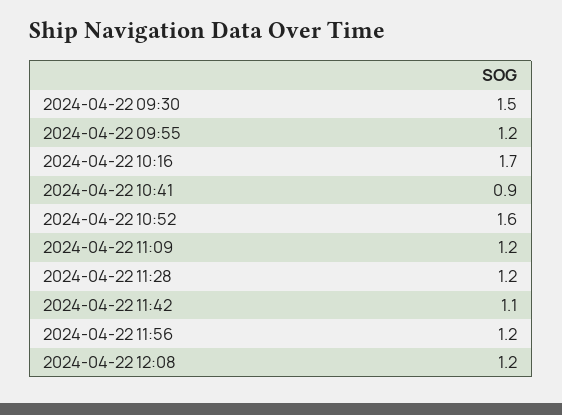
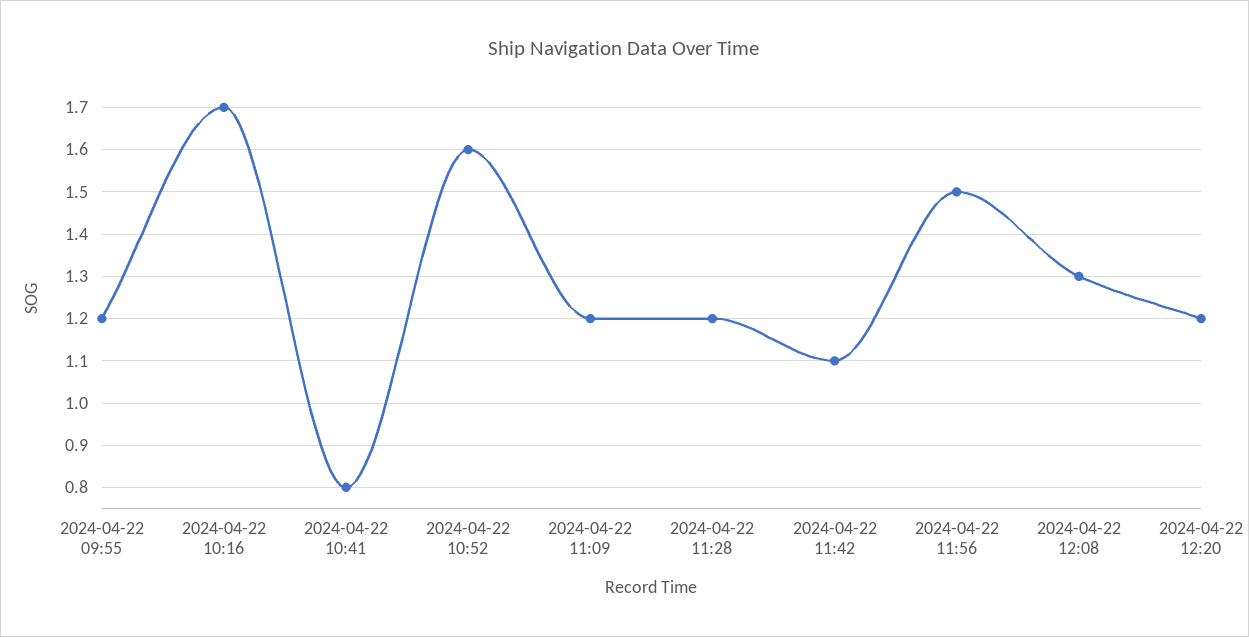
2024-04-22 09:30: 1.5 -> none
2024-04-22 10:41: 0.9 -> 0.8
2024-04-22 11:56: 1.2 -> 1.5
2024-04-22 12:08: 1.2 -> 1.3
2024-04-22 12:20: none -> 1.2

